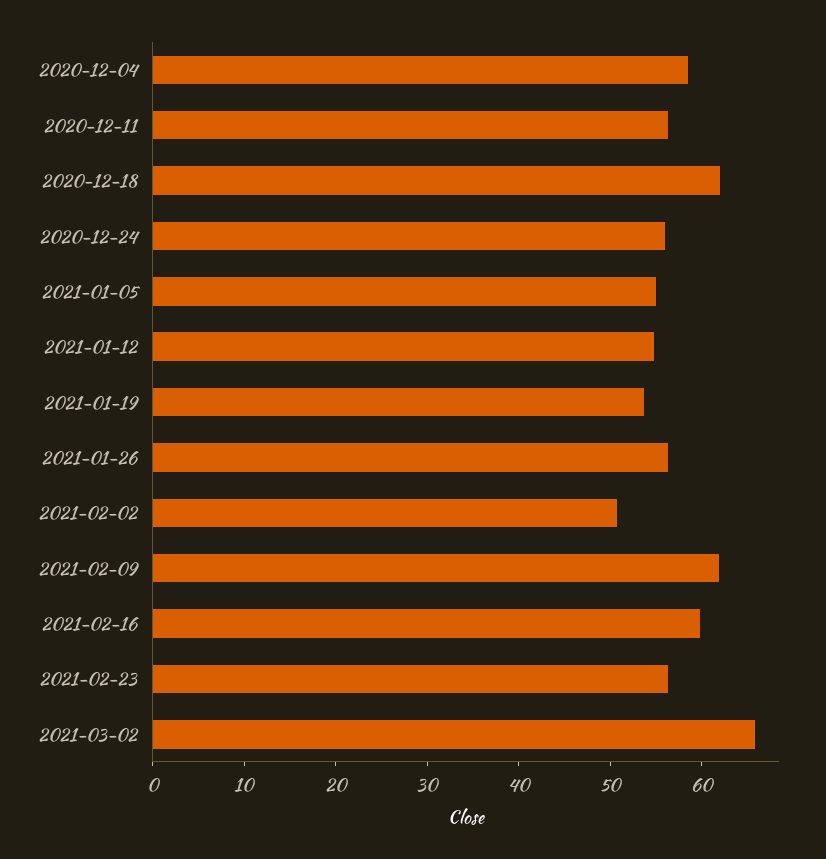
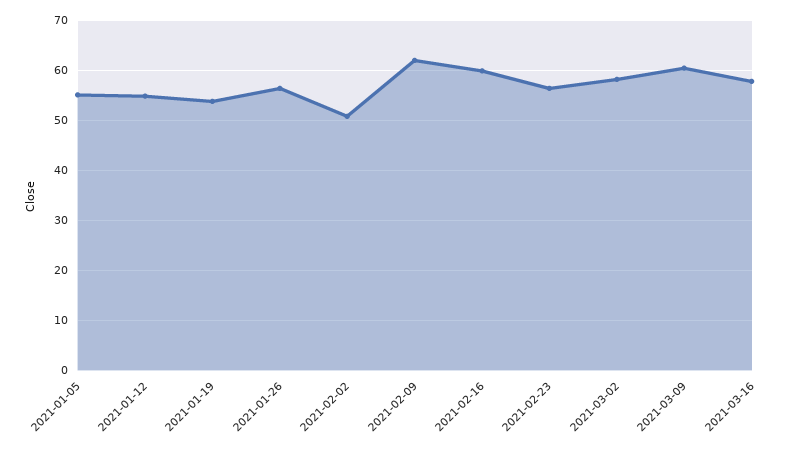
2020-12-04: 58 -> none
2020-12-11: 56 -> none
2020-12-18: 62 -> none
2020-12-24: 56 -> none
2021-03-02: 66 -> 58
2021-03-09: none -> 60
2021-03-16: none -> 58

